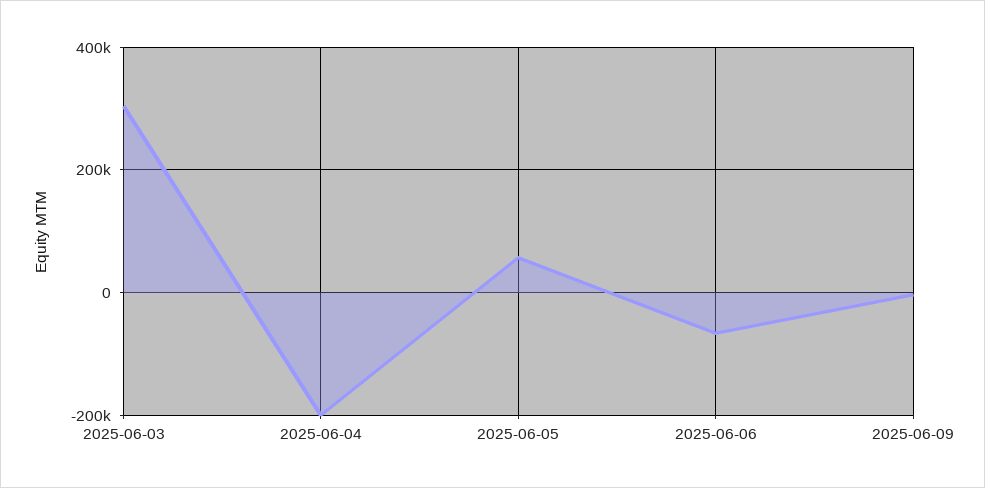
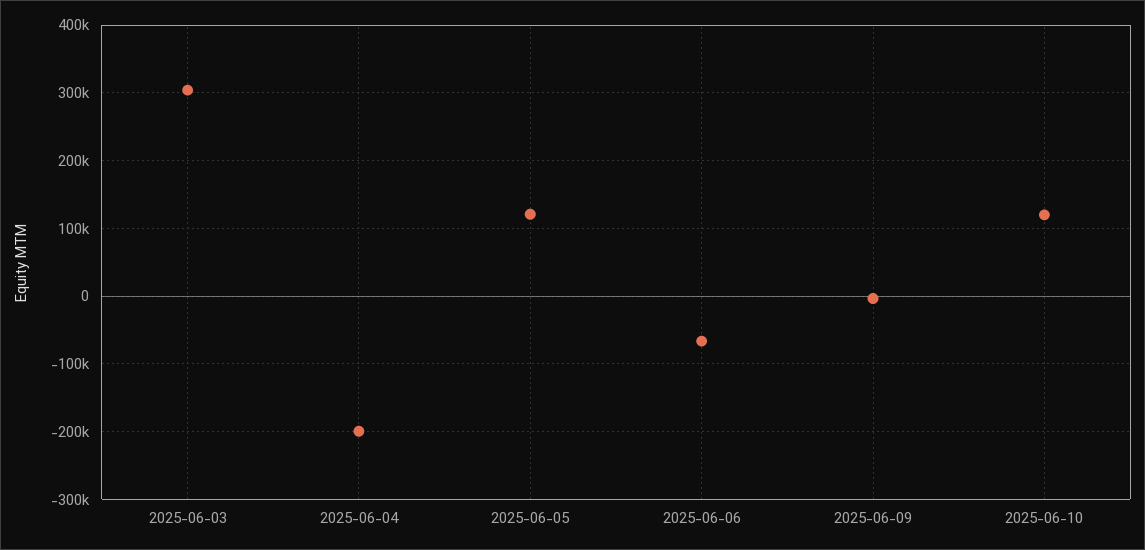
2025-06-05: 60000 -> 120000
2025-06-10: none -> 120000

